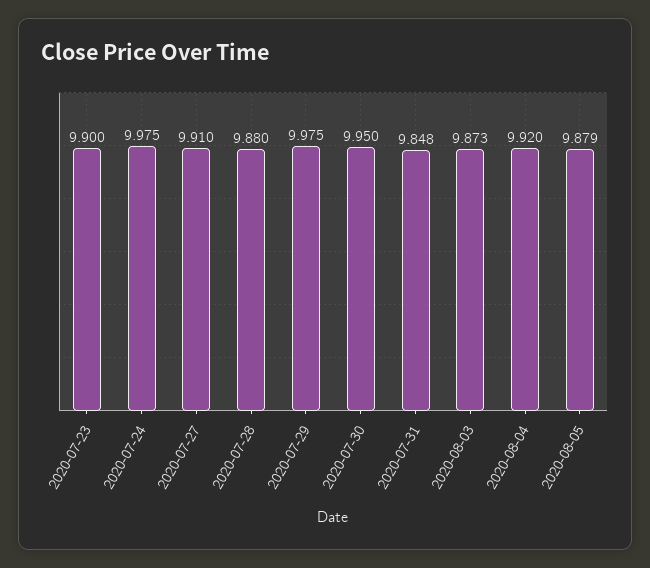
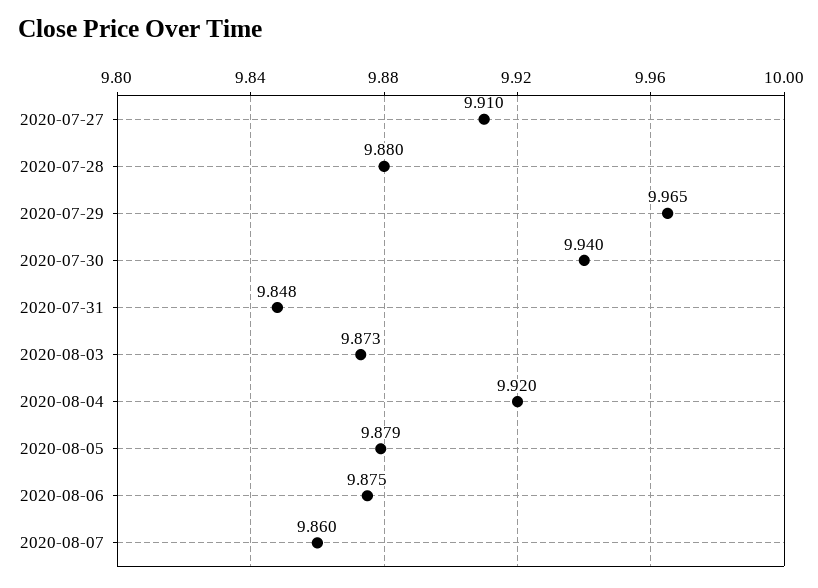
2020-07-23: 9.9 -> none
2020-07-24: 9.975 -> none
2020-07-29: 9.975 -> 9.965
2020-07-30: 9.95 -> 9.94
2020-08-06: none -> 9.875
2020-08-07: none -> 9.86

